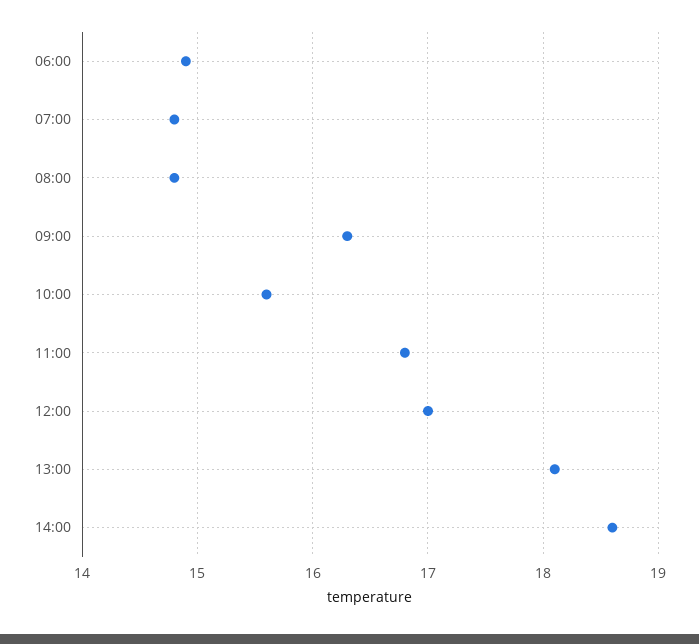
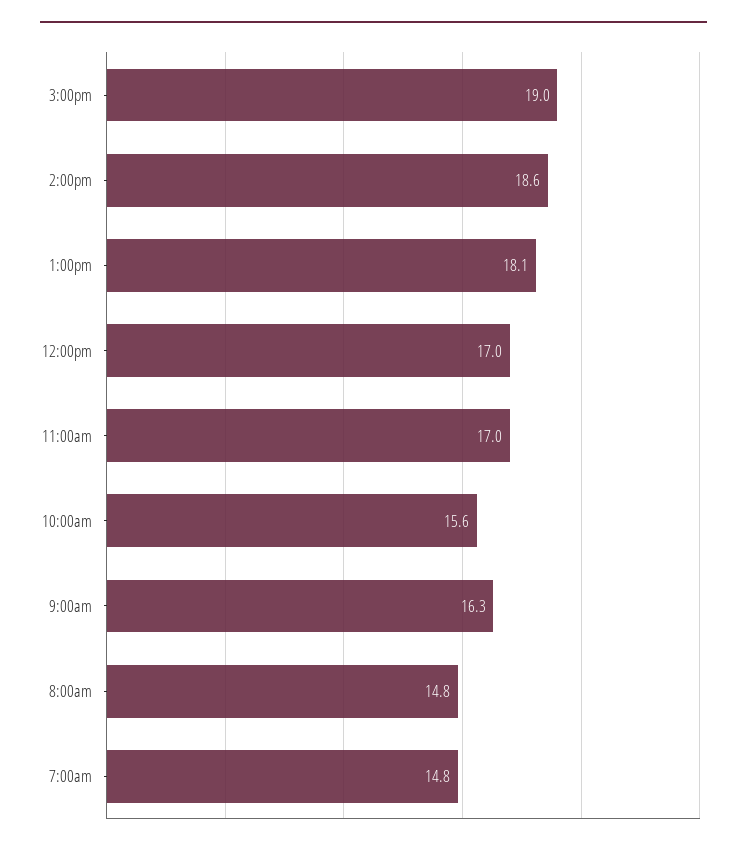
06:00: 14.9 -> none
11:00: 16.8 -> 17
3:00pm: none -> 19

